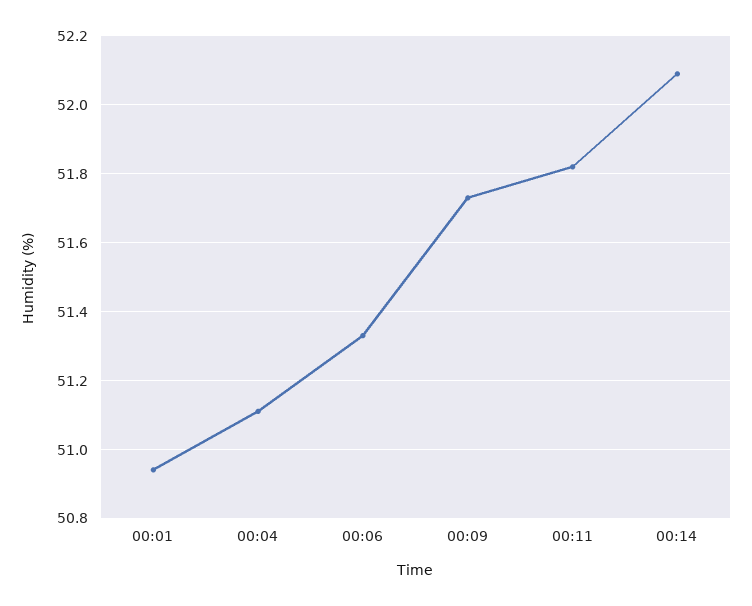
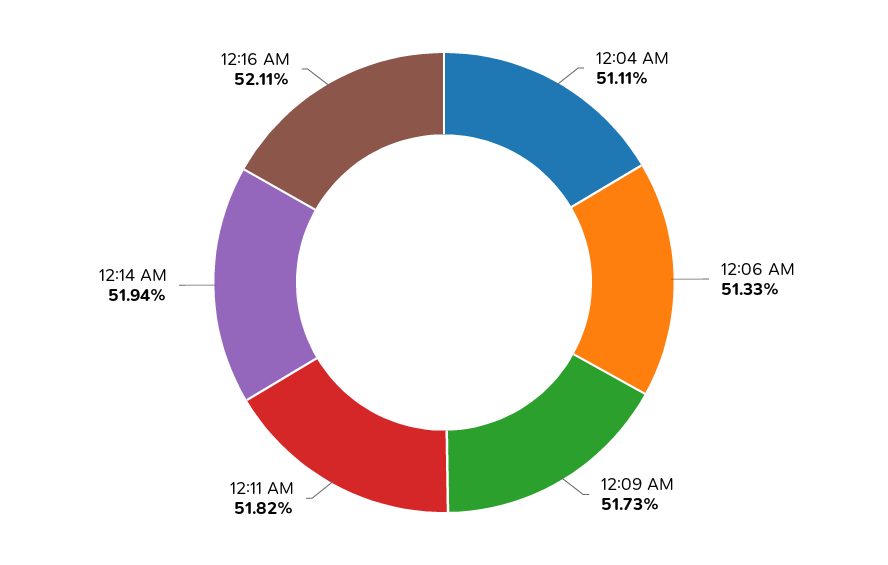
00:01: 50.95 -> none
00:14: 52.1 -> 51.94
12:16 AM: none -> 52.11

